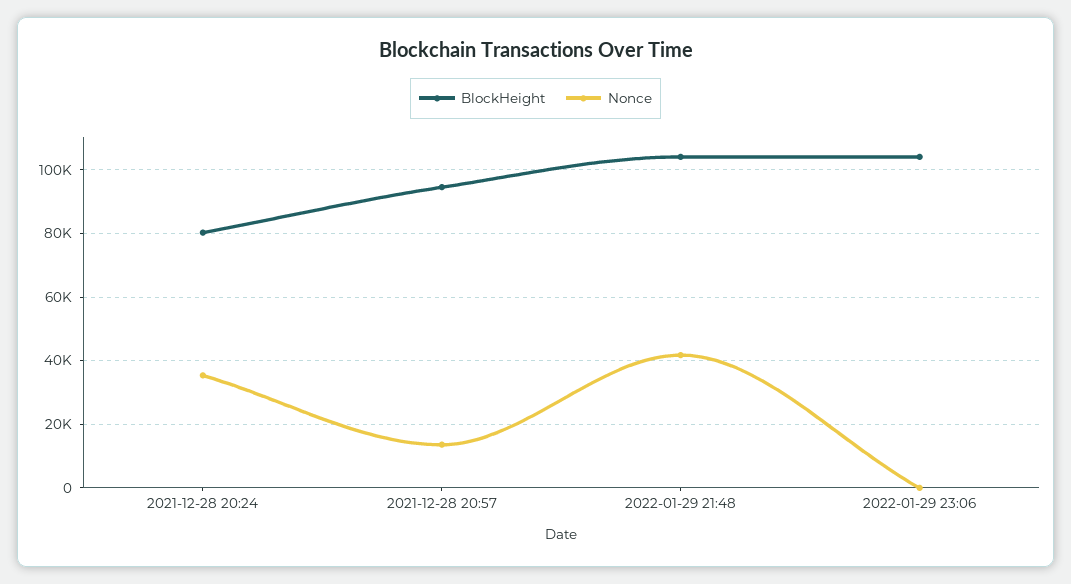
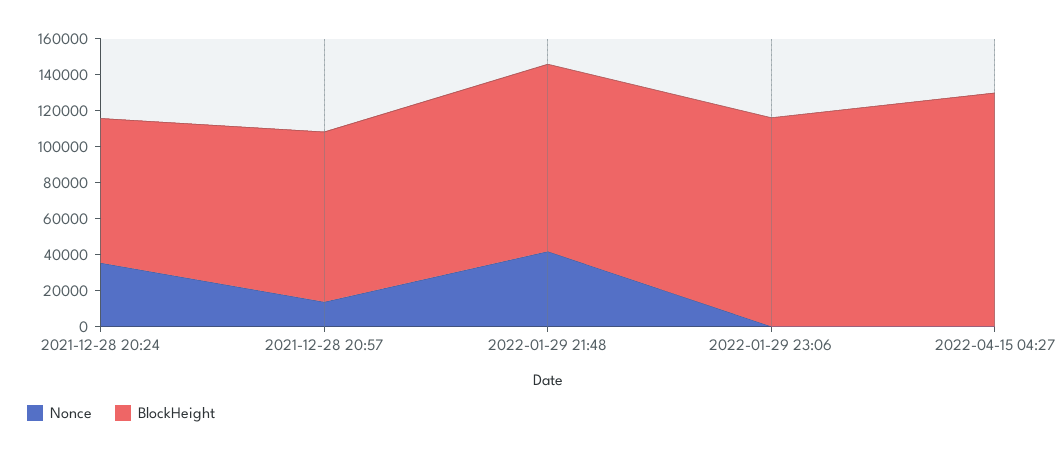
BlockHeight, 2022-01-29 23:06: 104000 -> 115000
Nonce, 2022-04-15 04:27: none -> 0
BlockHeight, 2022-04-15 04:27: none -> 130000

